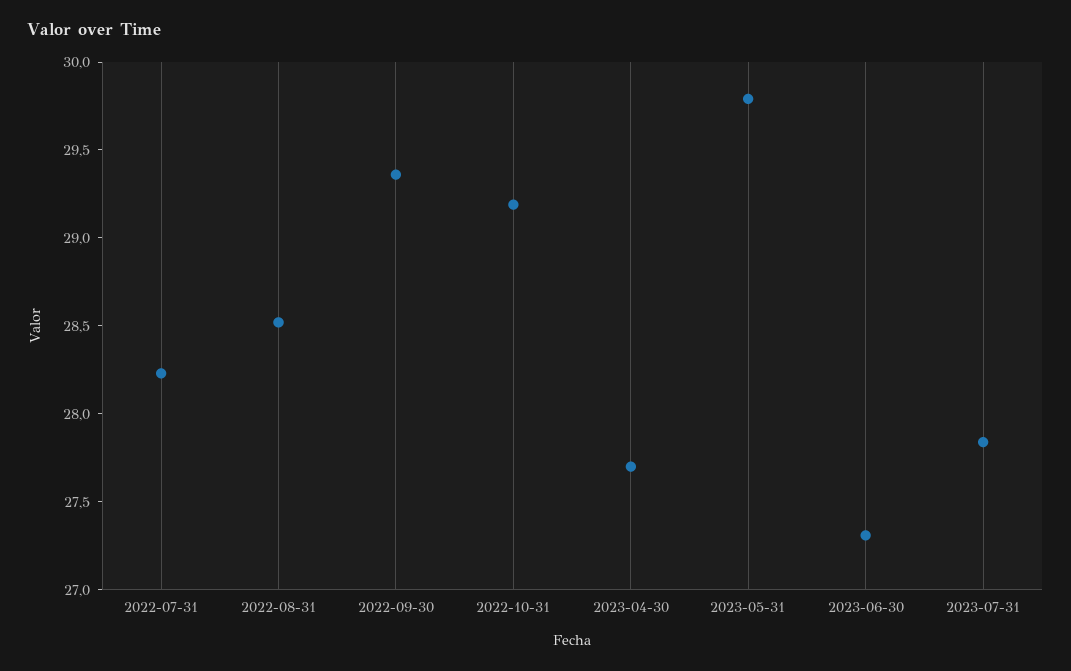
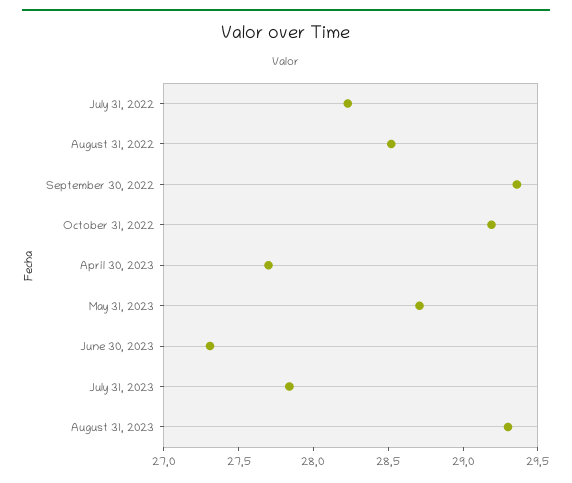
2023-05-31: 29.8 -> 28.7
August 31, 2023: none -> 29.3

